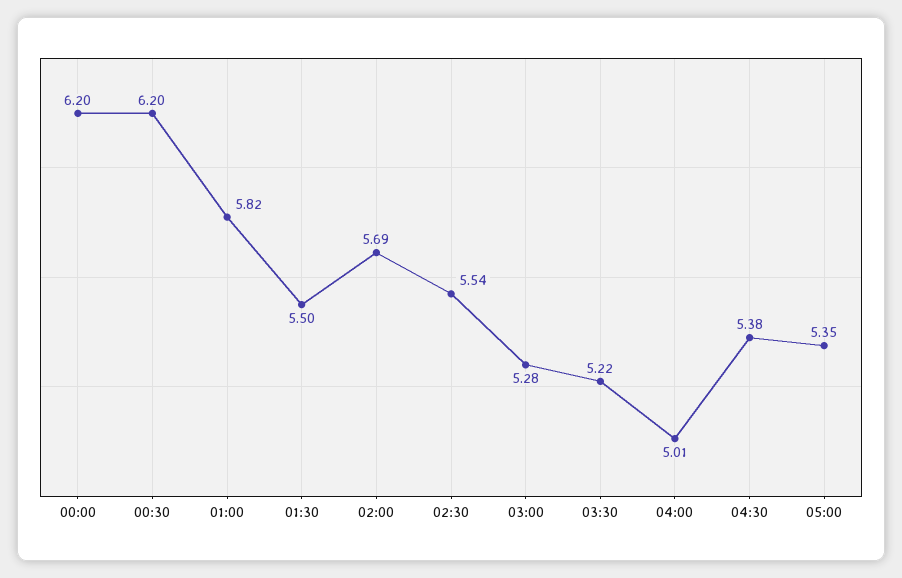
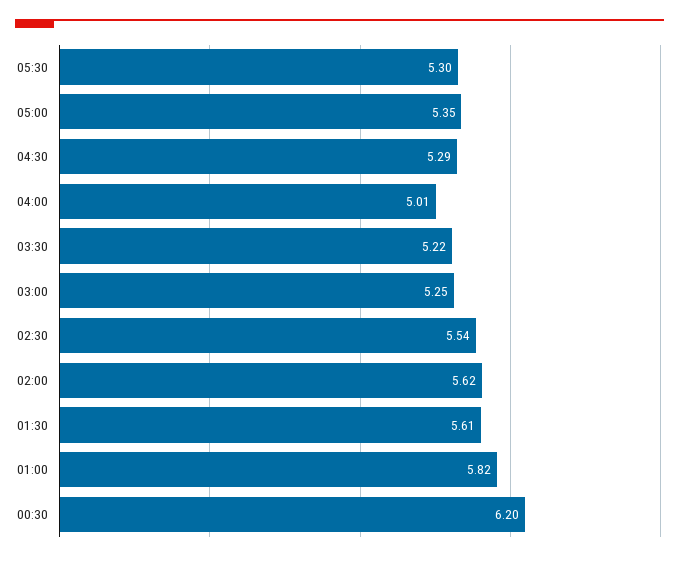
00:00: 6.2 -> none
01:30: 5.5 -> 5.61
02:00: 5.69 -> 5.62
03:00: 5.28 -> 5.25
04:30: 5.38 -> 5.29
05:30: none -> 5.3

